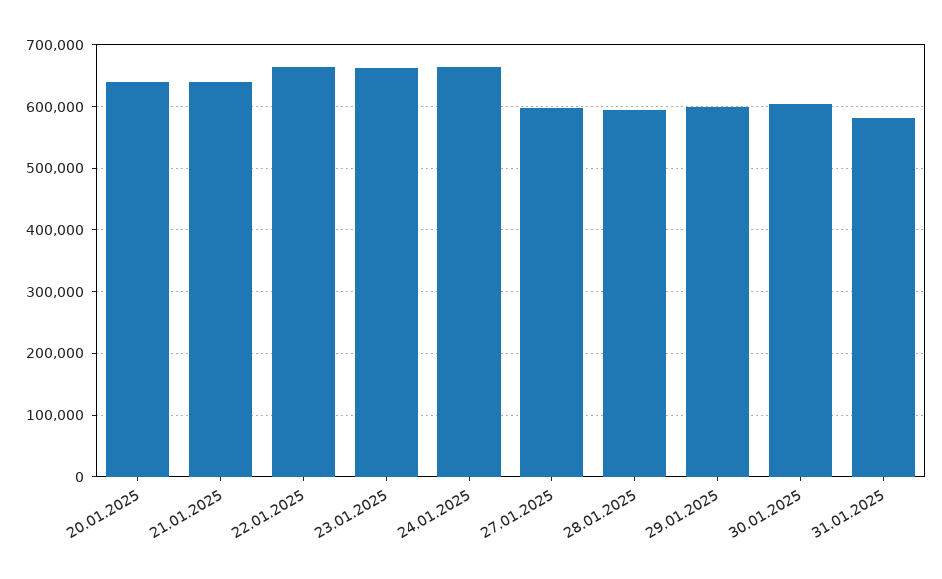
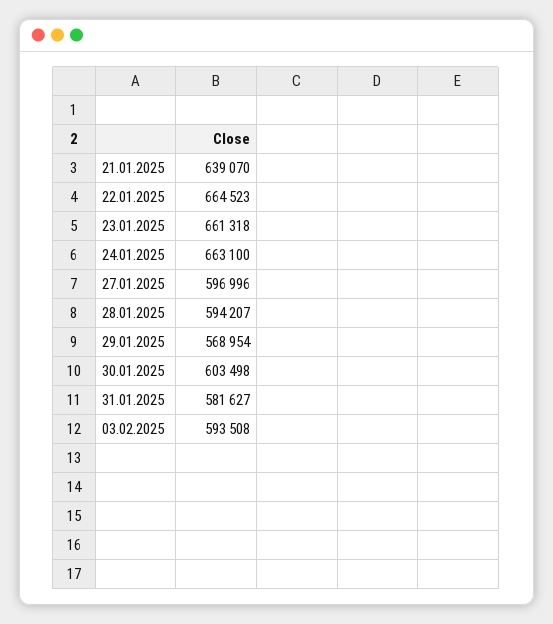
20.01.2025: 640000 -> none
29.01.2025: 600000 -> 568954
03.02.2025: none -> 593508

